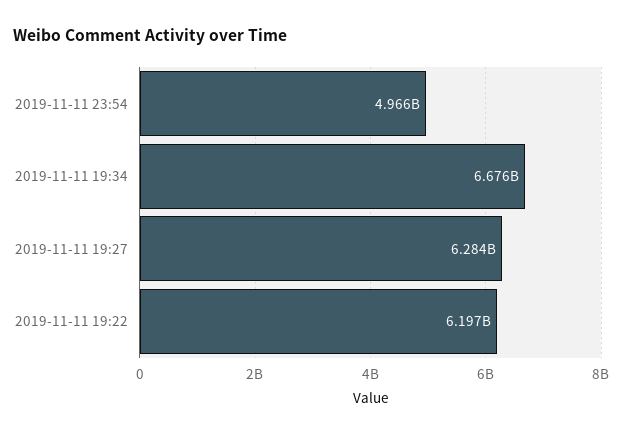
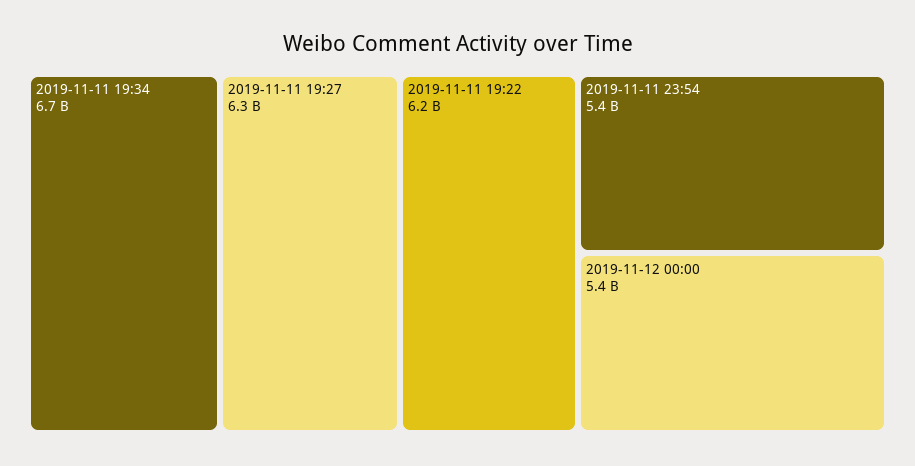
2019-11-11 23:54: 4966000000 -> 5400000000
2019-11-12 00:00: none -> 5400000000

